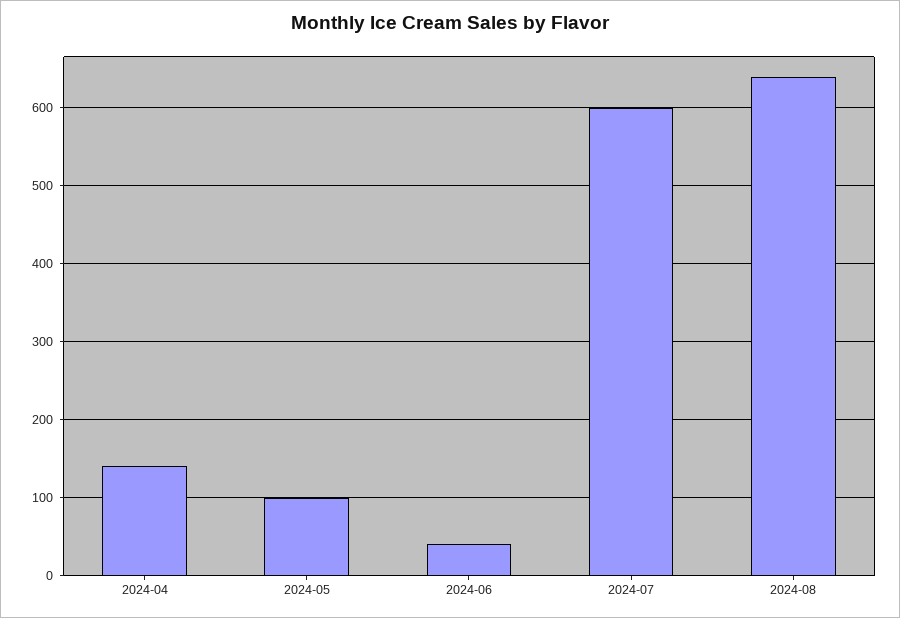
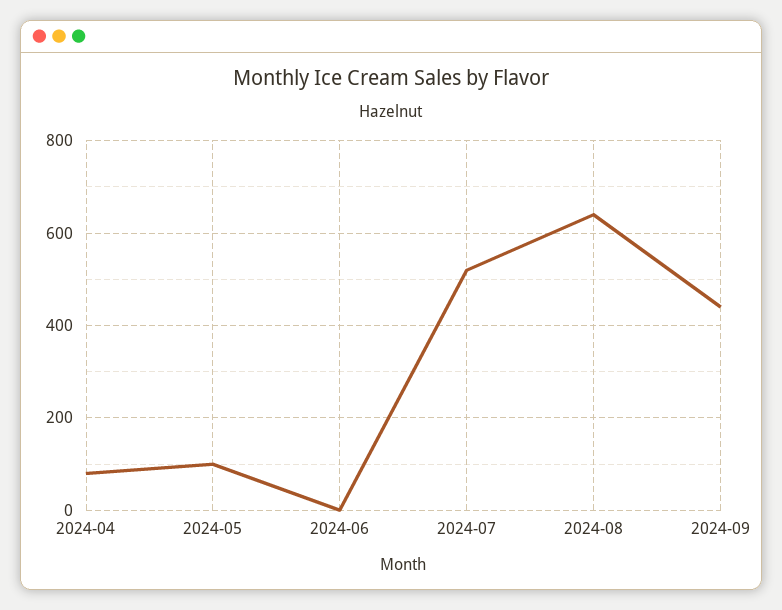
2024-04: 140 -> 80
2024-06: 40 -> 0
2024-07: 600 -> 520
2024-09: none -> 440

